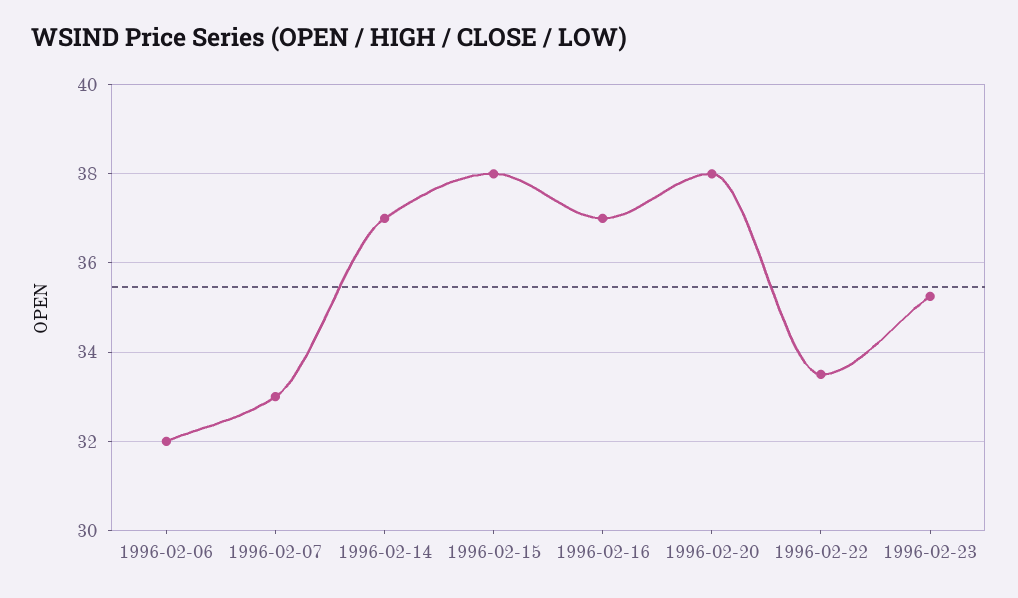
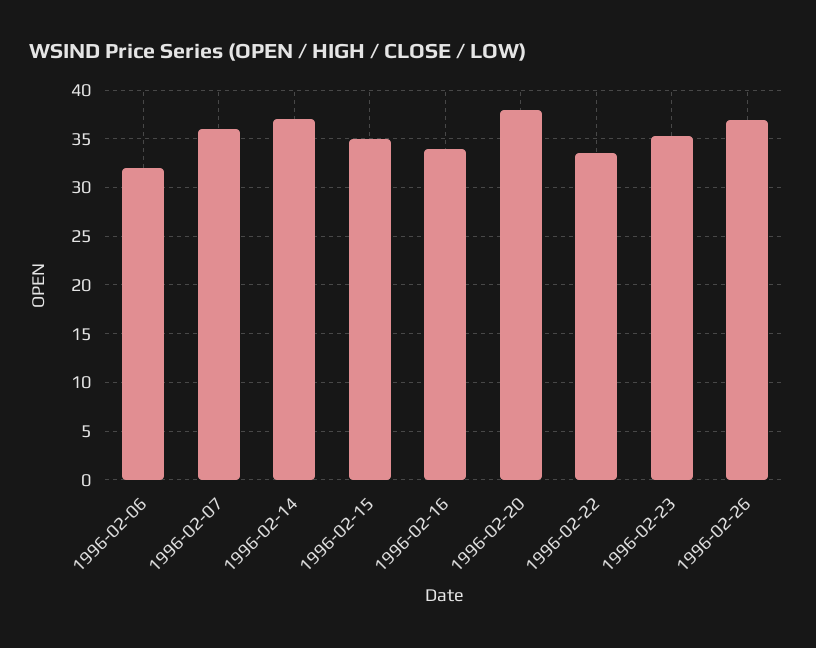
1996-02-07: 33 -> 36
1996-02-15: 38 -> 35
1996-02-16: 37 -> 34
1996-02-26: none -> 37

